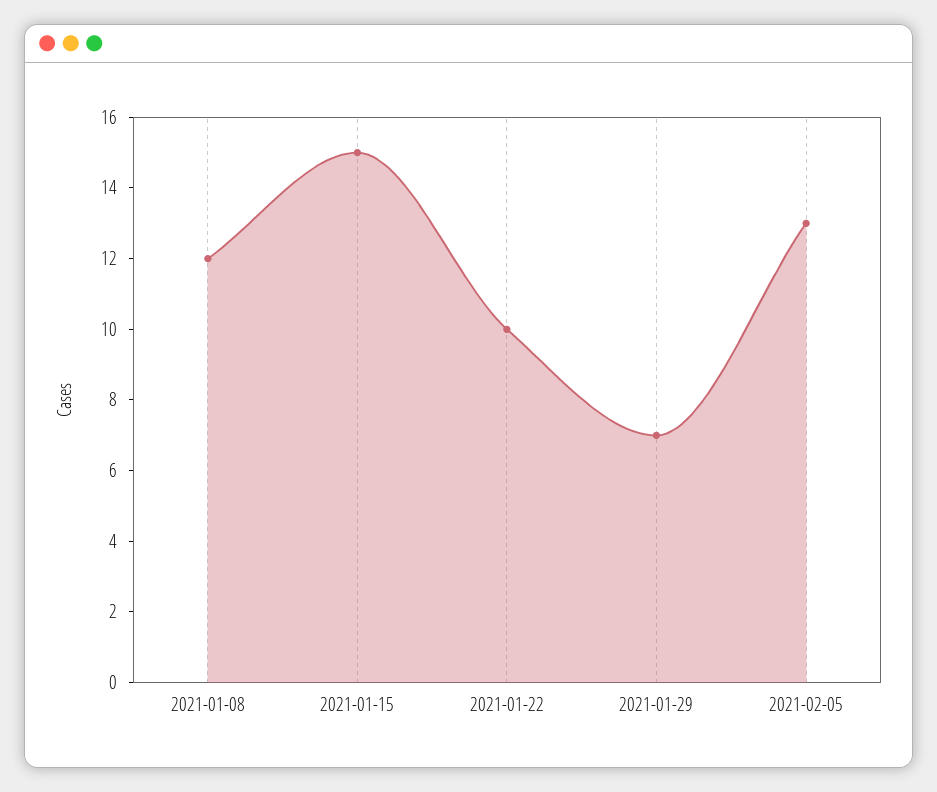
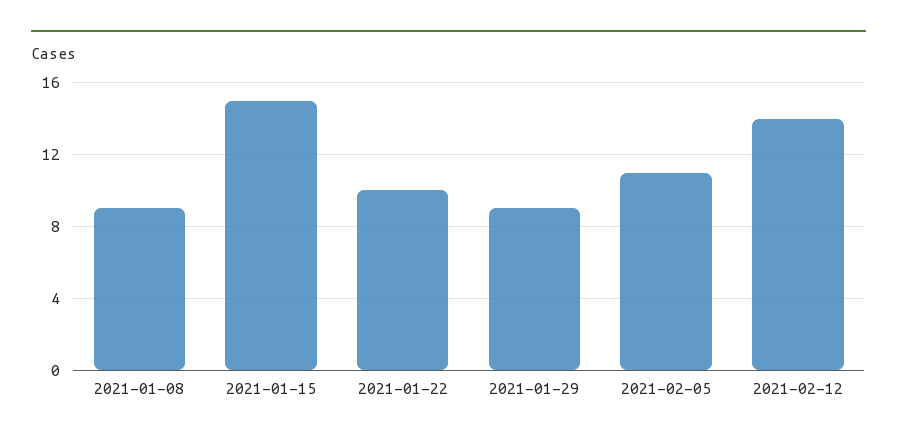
2021-01-08: 12 -> 9
2021-01-29: 7 -> 9
2021-02-05: 13 -> 11
2021-02-12: none -> 14

